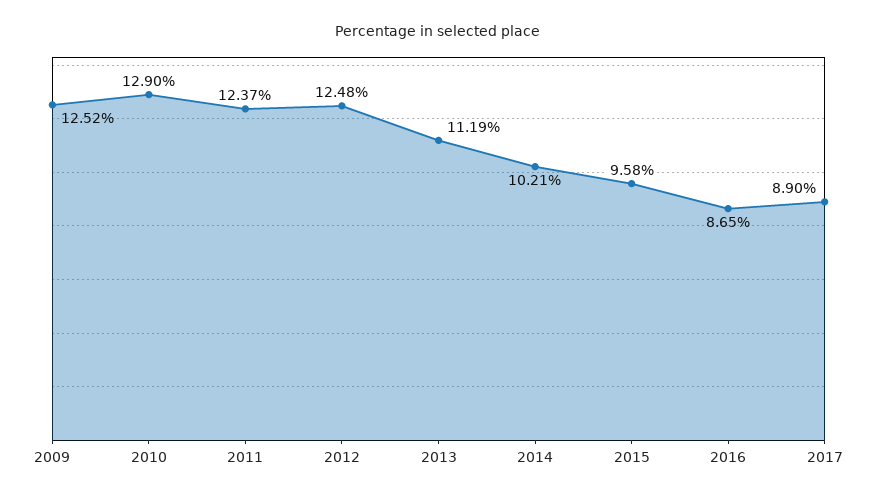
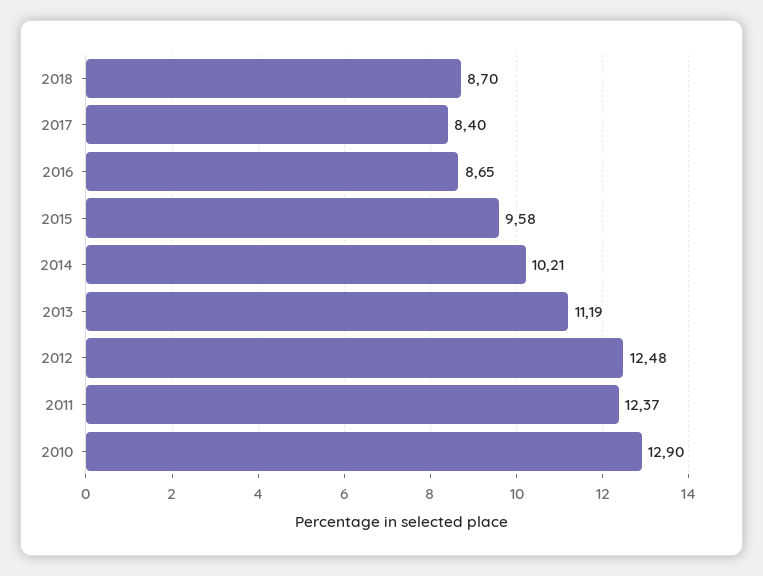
2009: 12.52 -> none
2017: 8.9 -> 8.4
2018: none -> 8.7

